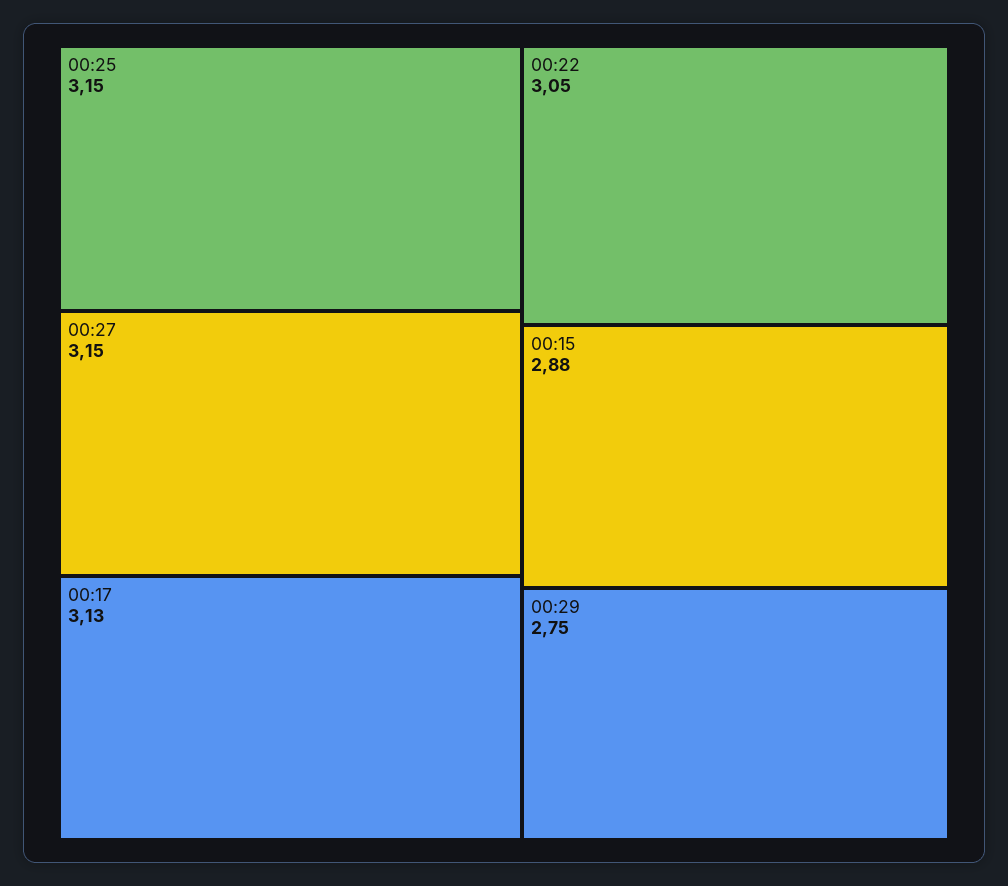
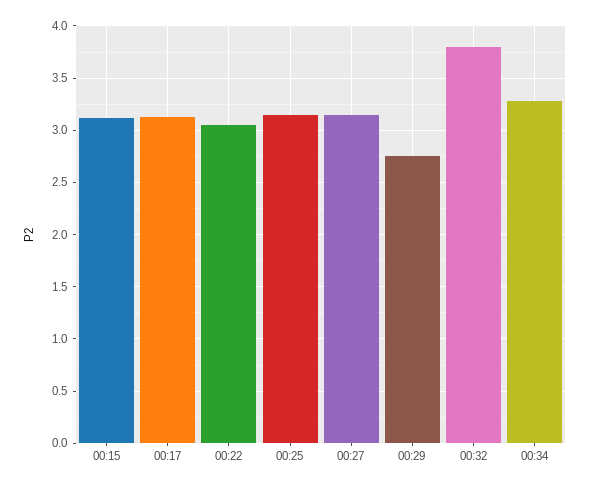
00:15: 2.88 -> 3.1
00:32: none -> 3.8
00:34: none -> 3.3

